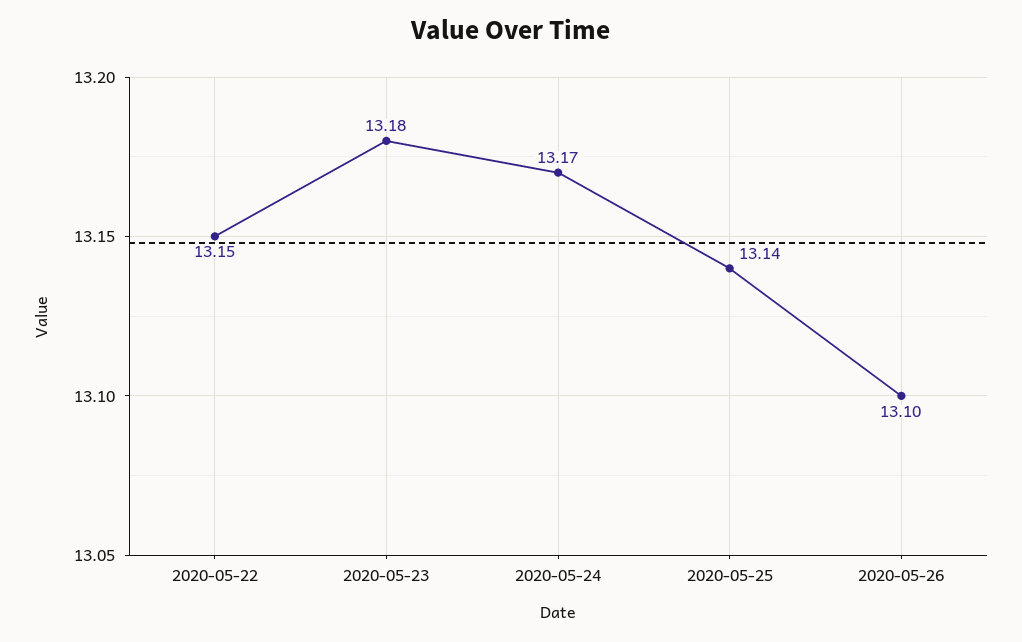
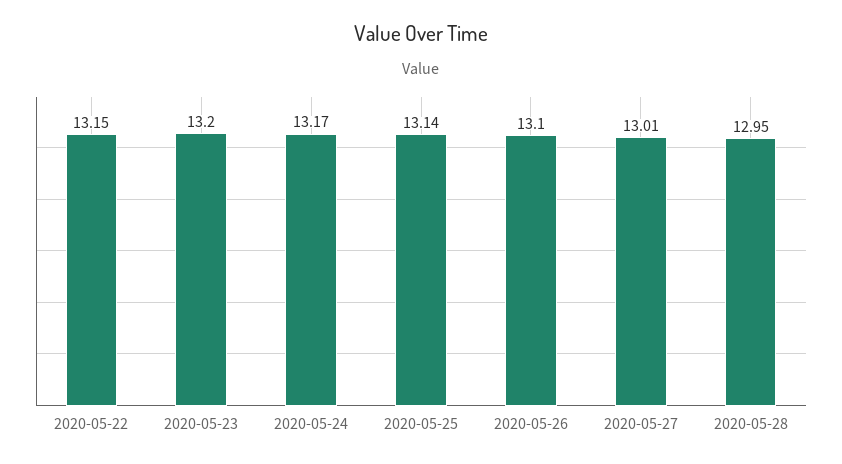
2020-05-23: 13.18 -> 13.2
2020-05-27: none -> 13.01
2020-05-28: none -> 12.95

